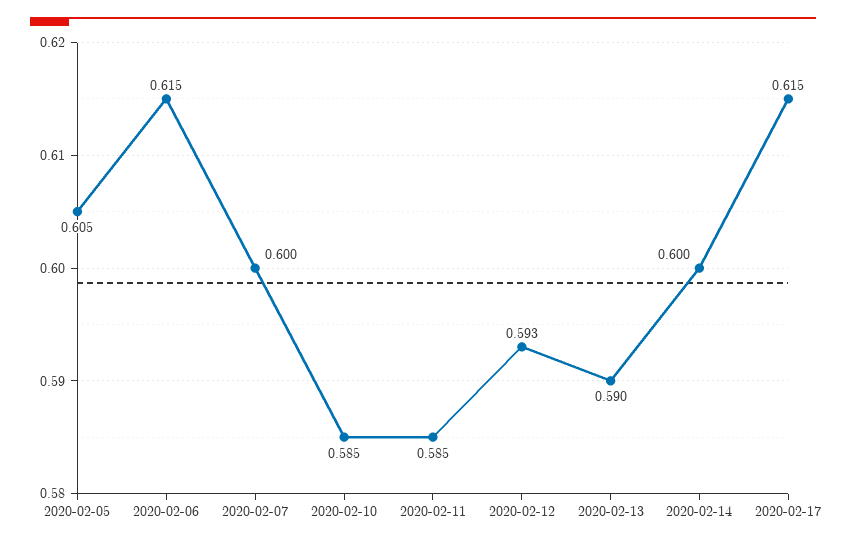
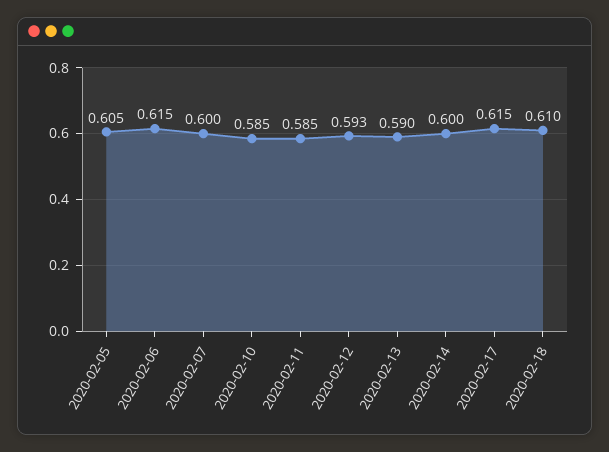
2020-02-18: none -> 0.61

